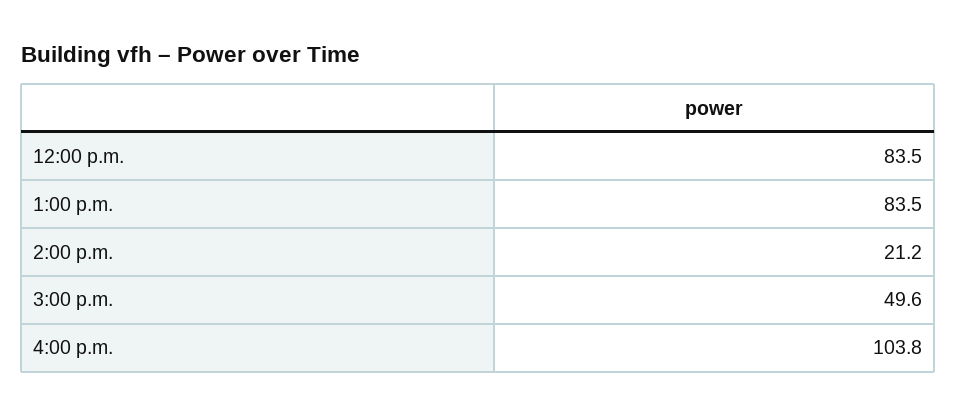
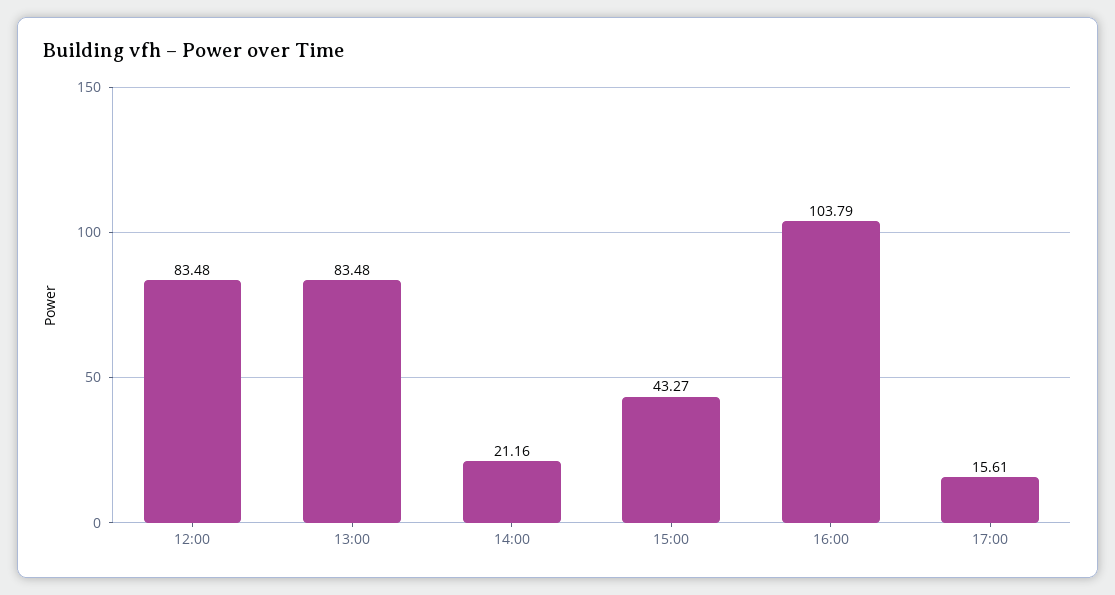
3:00 p.m.: 49.6 -> 43.27
17:00: none -> 15.61

